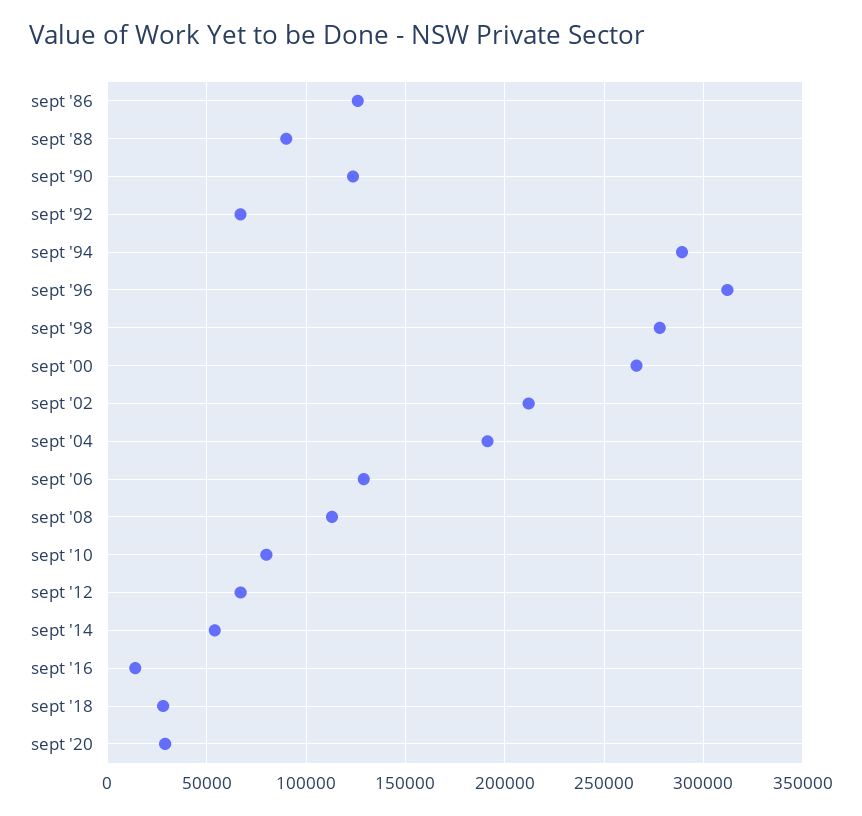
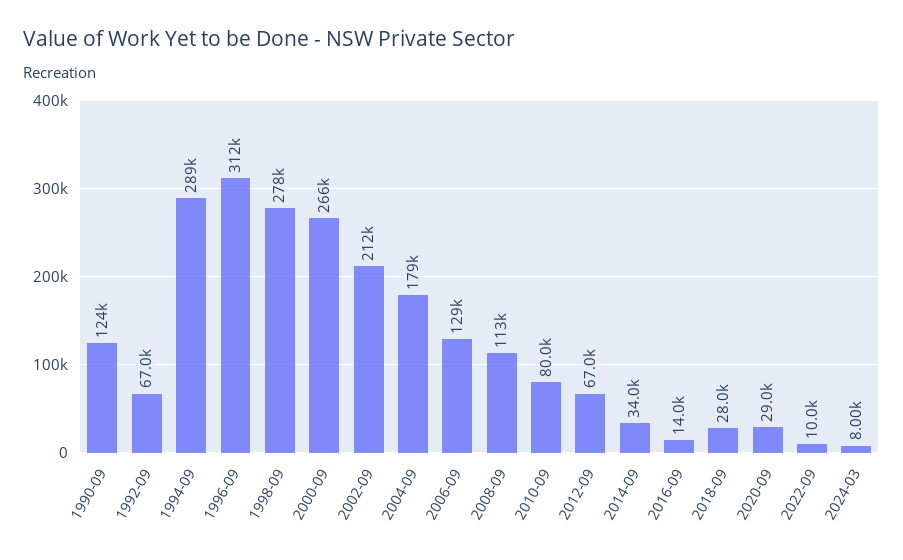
sept '86: 125000 -> none
sept '88: 90000 -> none
sept '04: 190000 -> 179000
sept '14: 55000 -> 34000
2022-09: none -> 10000
2024-03: none -> 8000

